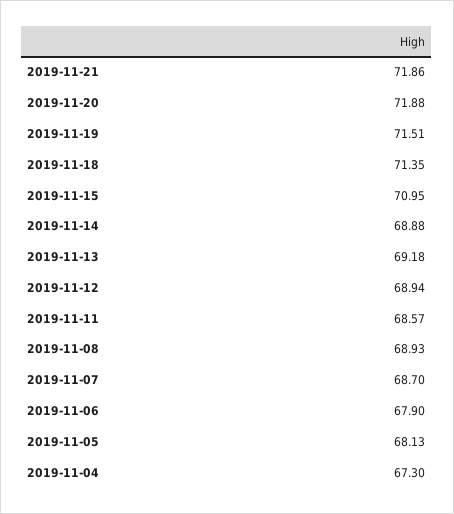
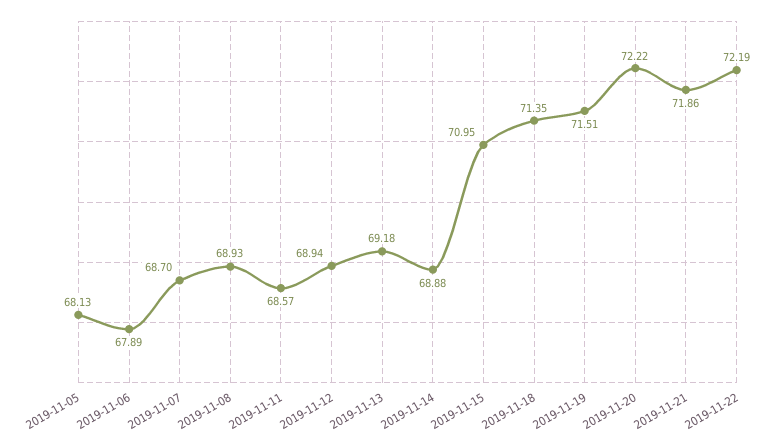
2019-11-20: 71.88 -> 72.22
2019-11-06: 67.9 -> 67.89
2019-11-04: 67.3 -> none
2019-11-22: none -> 72.19

